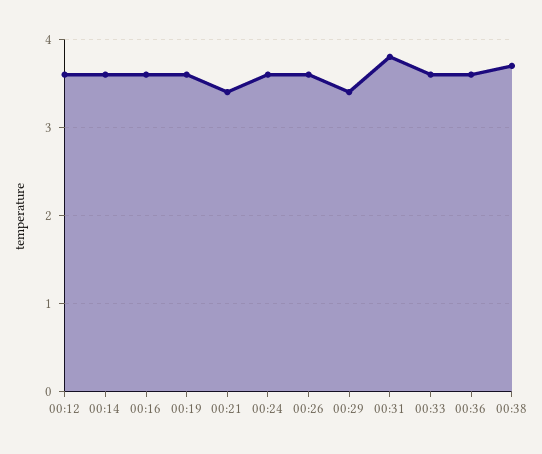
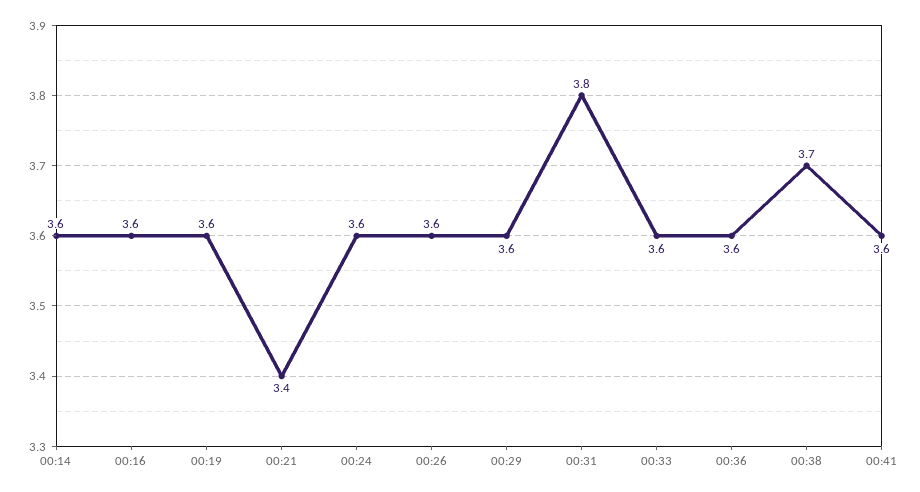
00:12: 3.6 -> none
00:29: 3.4 -> 3.6
00:41: none -> 3.6

